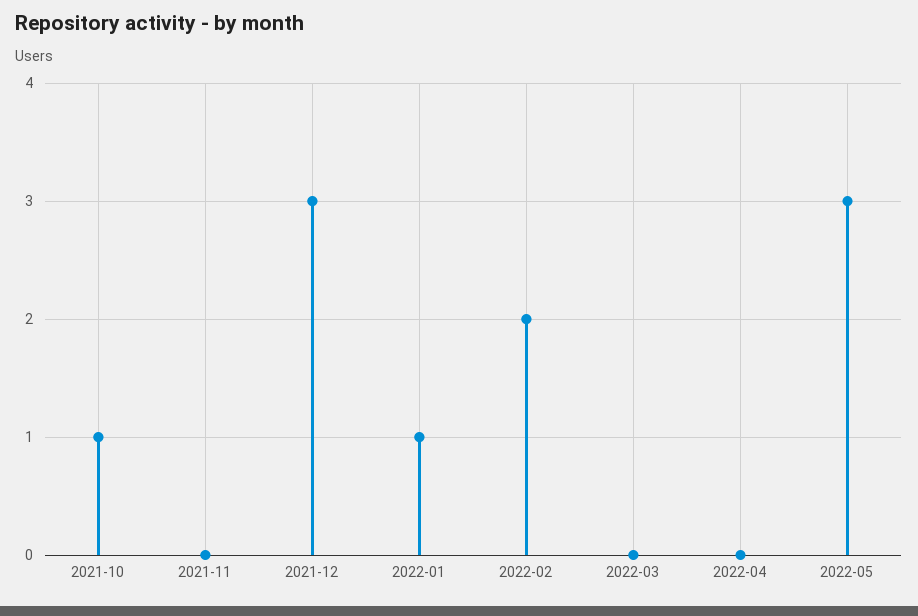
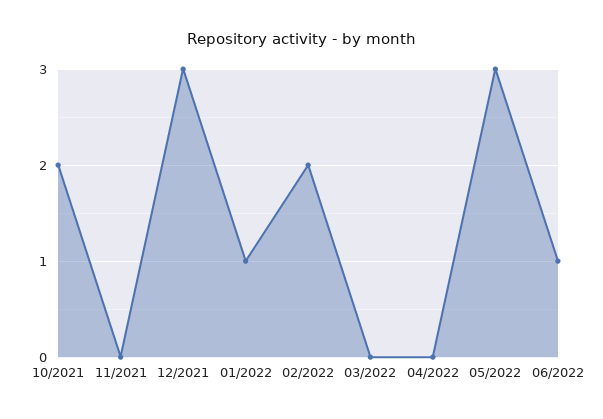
2021-10: 1 -> 2
06/2022: none -> 1

